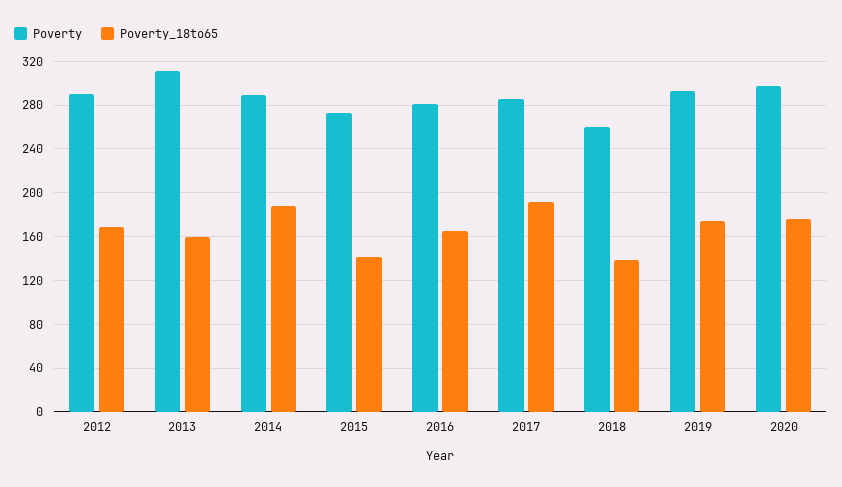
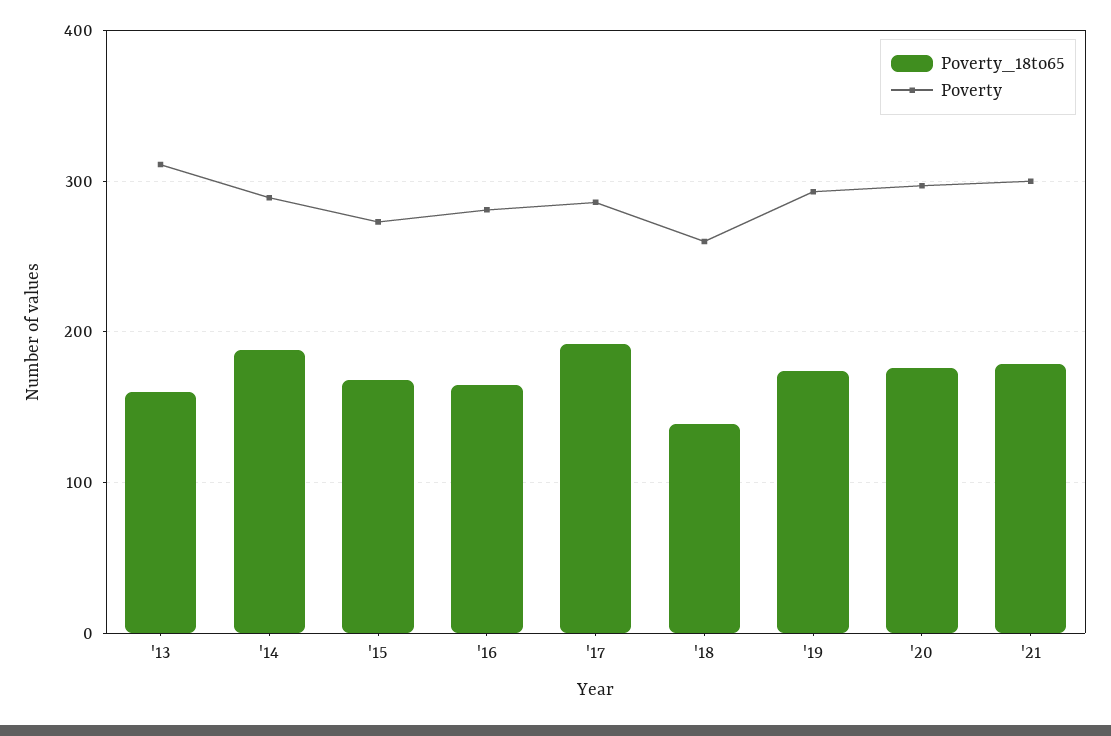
Poverty, 2012: 290 -> none
Poverty_18to65, 2012: 170 -> none
Poverty_18to65, 2015: 140 -> 170
Poverty_18to65, '21: none -> 180
Poverty, '21: none -> 300

